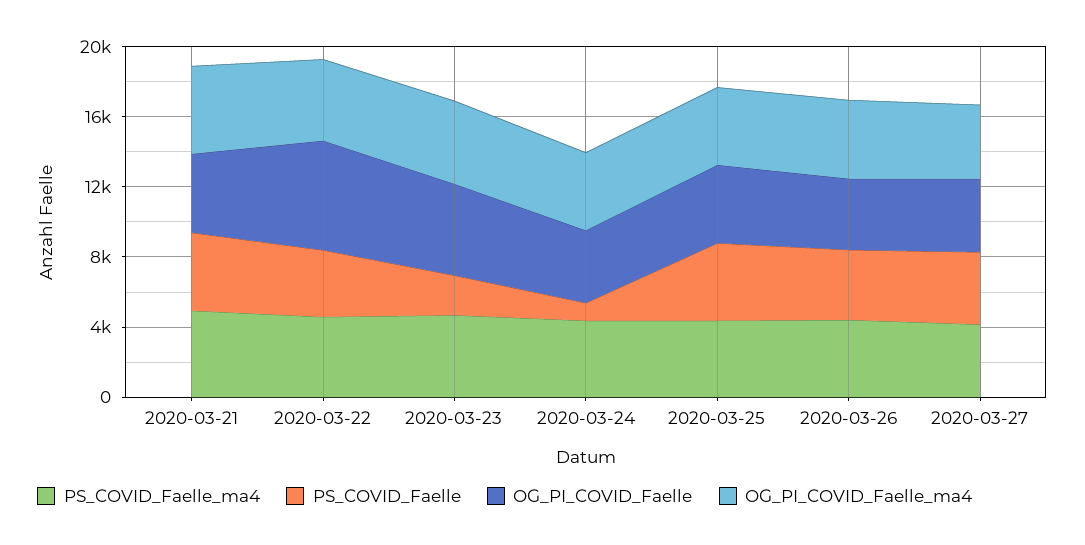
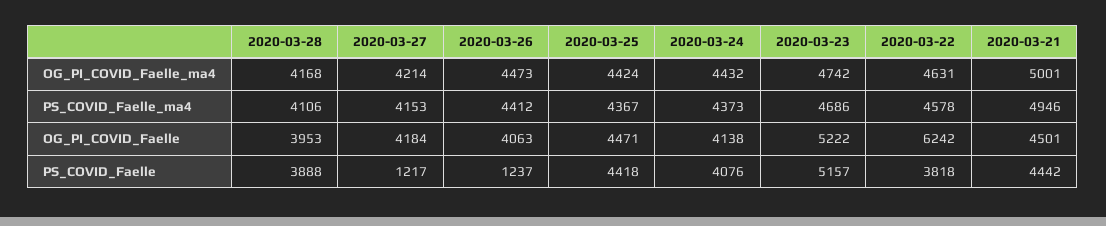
PS_COVID_Faelle, 2020-03-23: 2000 -> 5157
PS_COVID_Faelle, 2020-03-24: 1000 -> 4076
PS_COVID_Faelle, 2020-03-26: 4000 -> 1237
PS_COVID_Faelle, 2020-03-27: 4000 -> 1217
OG_PI_COVID_Faelle_ma4, 2020-03-28: none -> 4168
PS_COVID_Faelle_ma4, 2020-03-28: none -> 4106
OG_PI_COVID_Faelle, 2020-03-28: none -> 3953
PS_COVID_Faelle, 2020-03-28: none -> 3888

